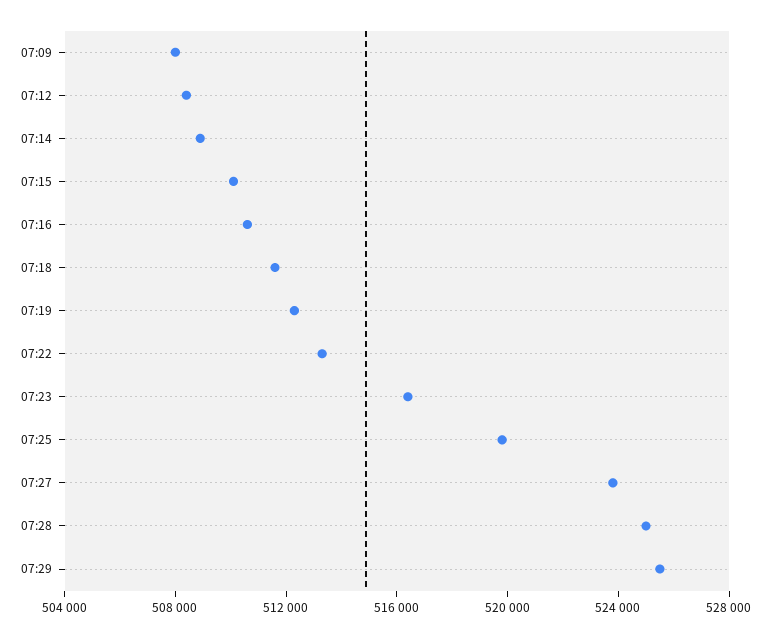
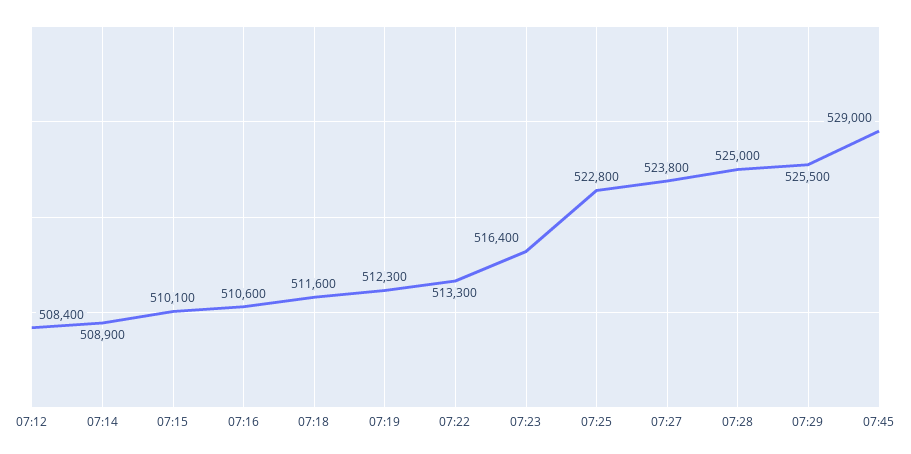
07:09: 508000 -> none
07:25: 520000 -> 522800
07:45: none -> 529000

